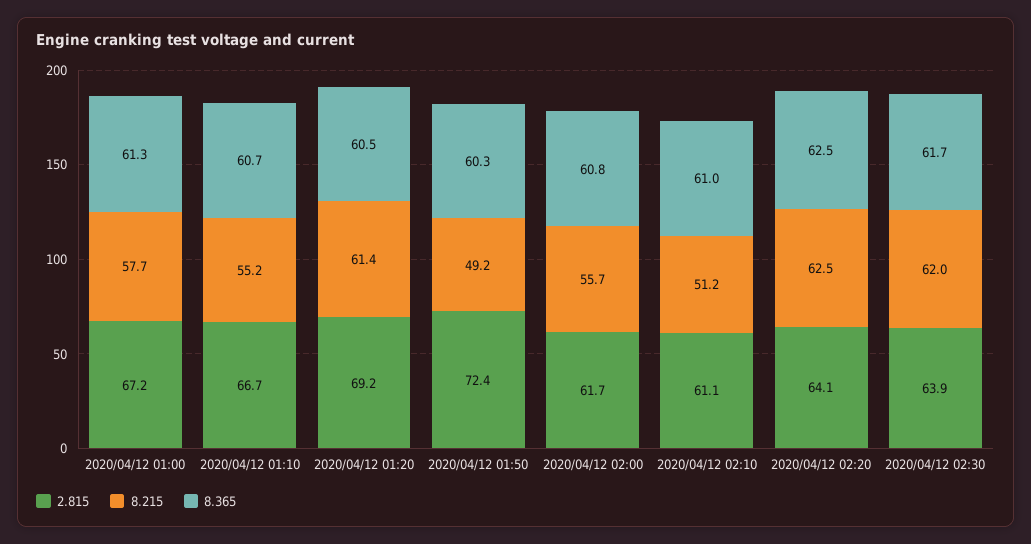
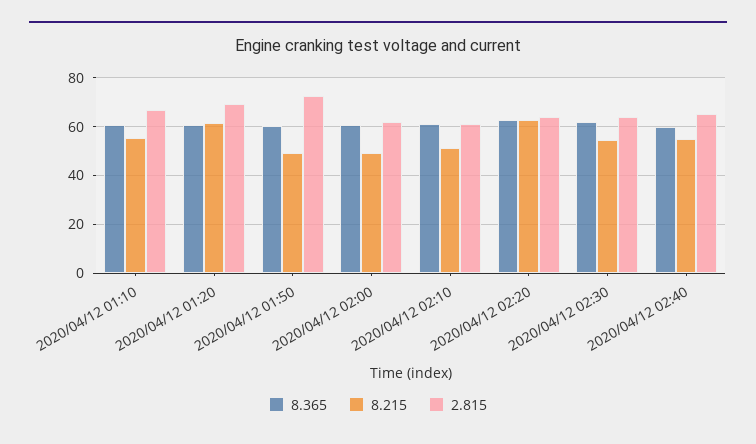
2.815, 2020/04/12 01:00: 67.2 -> none
8.215, 2020/04/12 01:00: 57.7 -> none
8.365, 2020/04/12 01:00: 61.3 -> none
8.215, 2020/04/12 02:00: 55.7 -> 50
8.215, 2020/04/12 02:30: 62 -> 55
8.365, 2020/04/12 02:40: none -> 60
8.215, 2020/04/12 02:40: none -> 55
2.815, 2020/04/12 02:40: none -> 65

